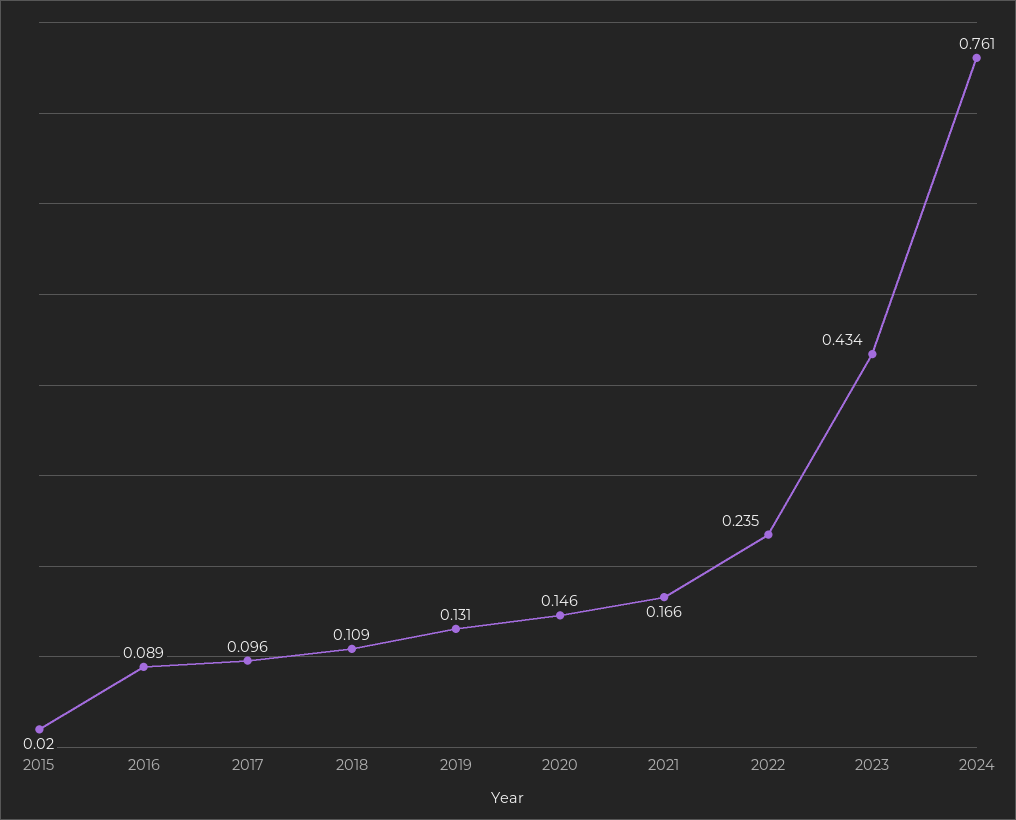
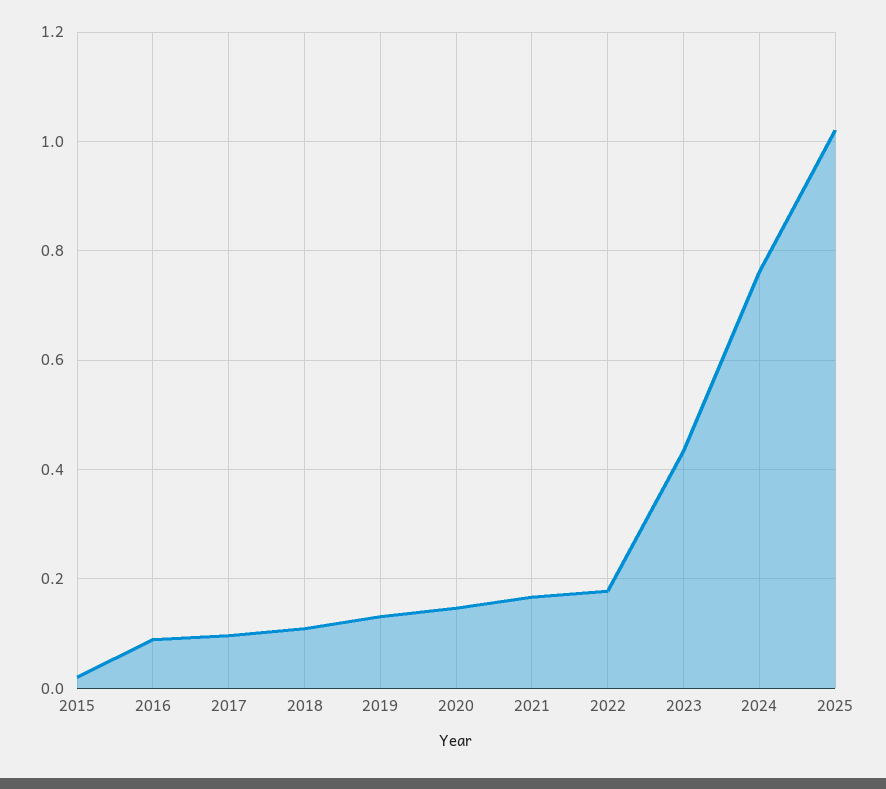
2022: 0.235 -> 0.18
2025: none -> 1.02

